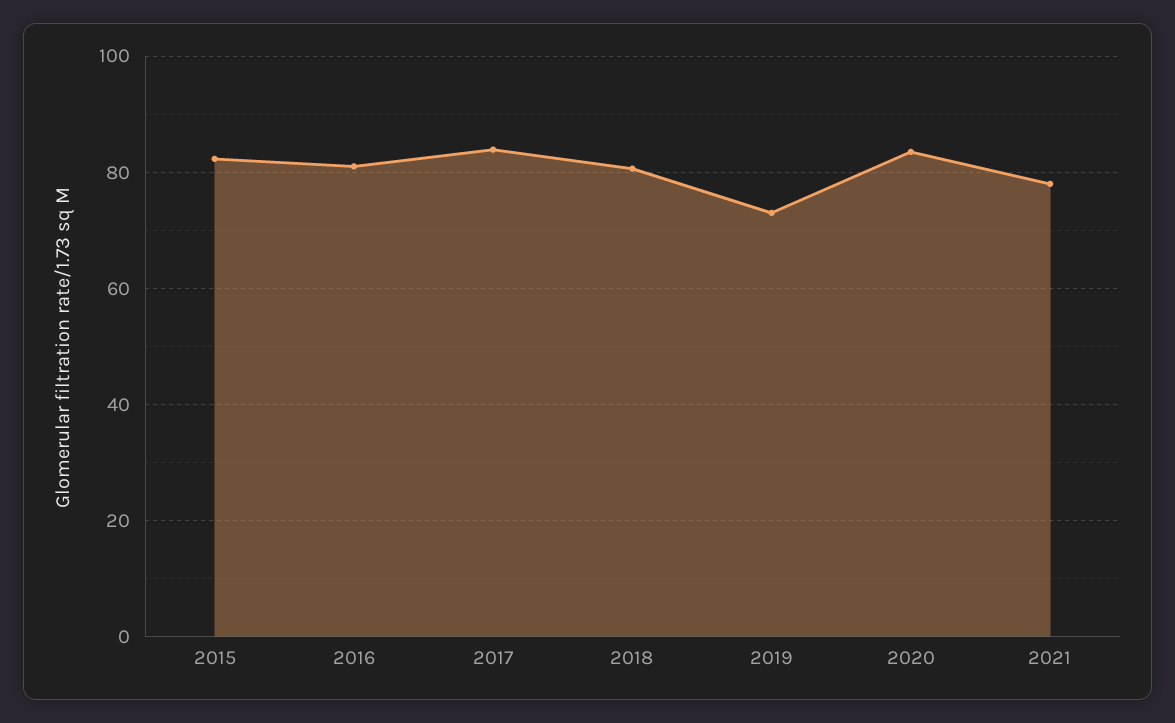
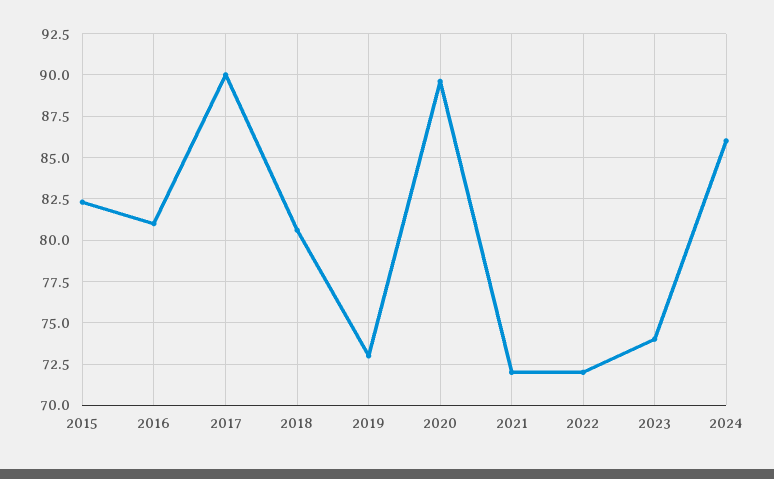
2017: 84 -> 90
2020: 84 -> 89.5
2021: 78 -> 72
2022: none -> 72
2023: none -> 74
2024: none -> 86

